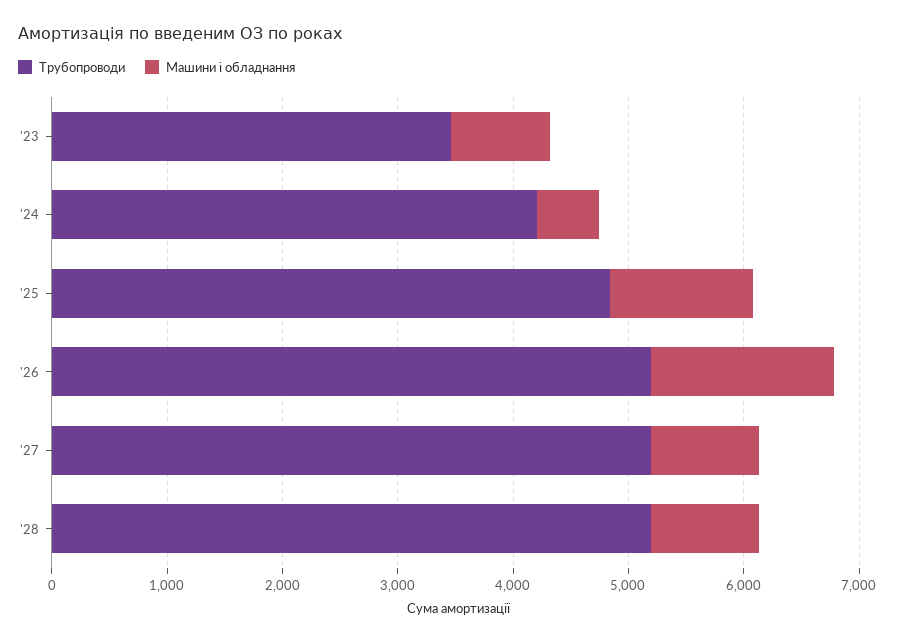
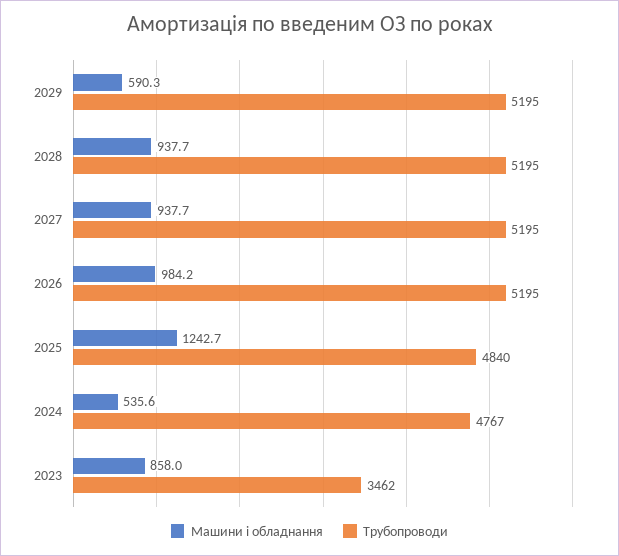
Трубопроводи, '24: 4200 -> 4767
Машини і обладнання, '26: 1600 -> 984.2
Машини і обладнання, 2029: none -> 590.3
Трубопроводи, 2029: none -> 5195

